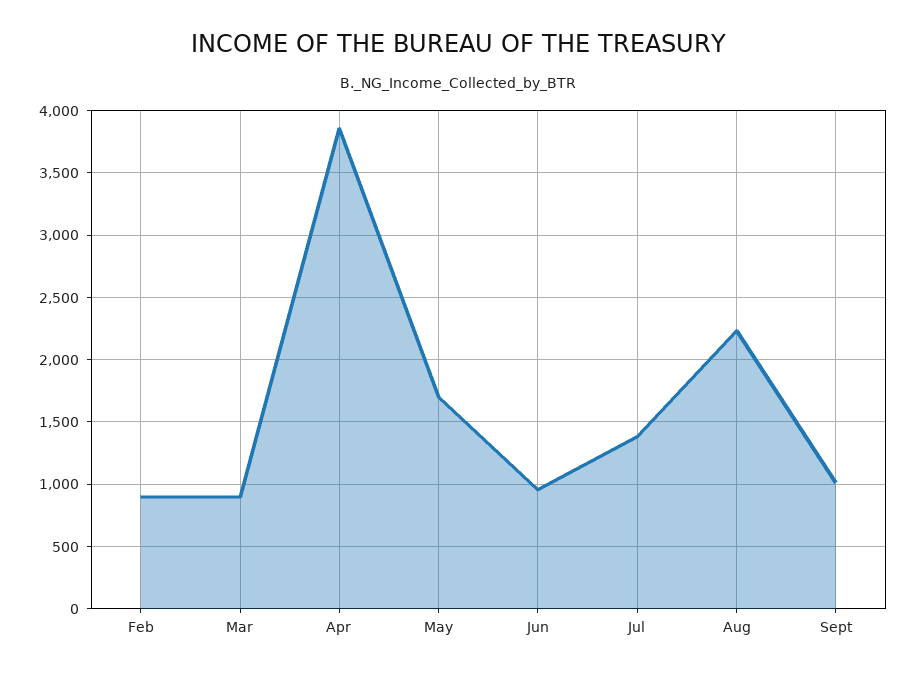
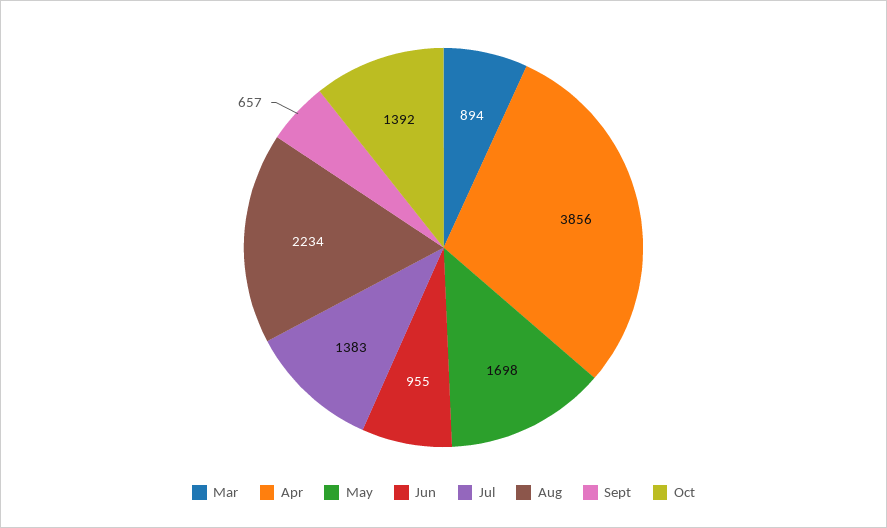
Feb: 900 -> none
Sept: 1000 -> 657
Oct: none -> 1392

